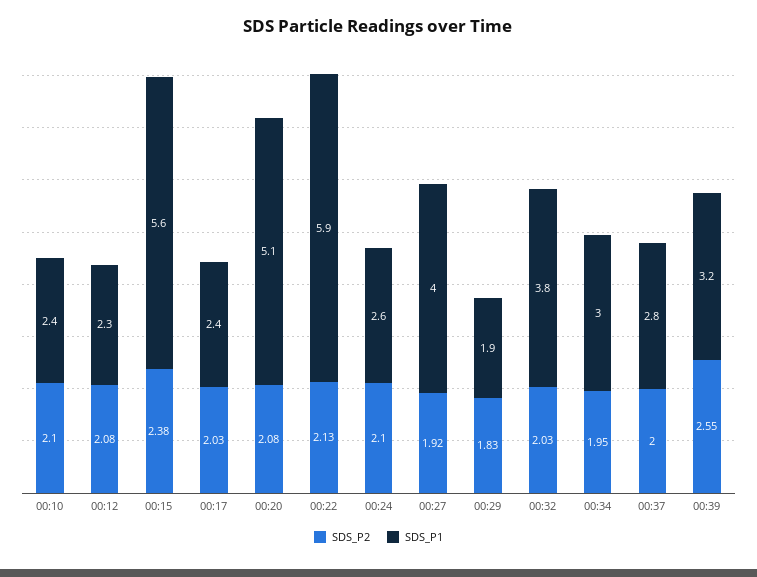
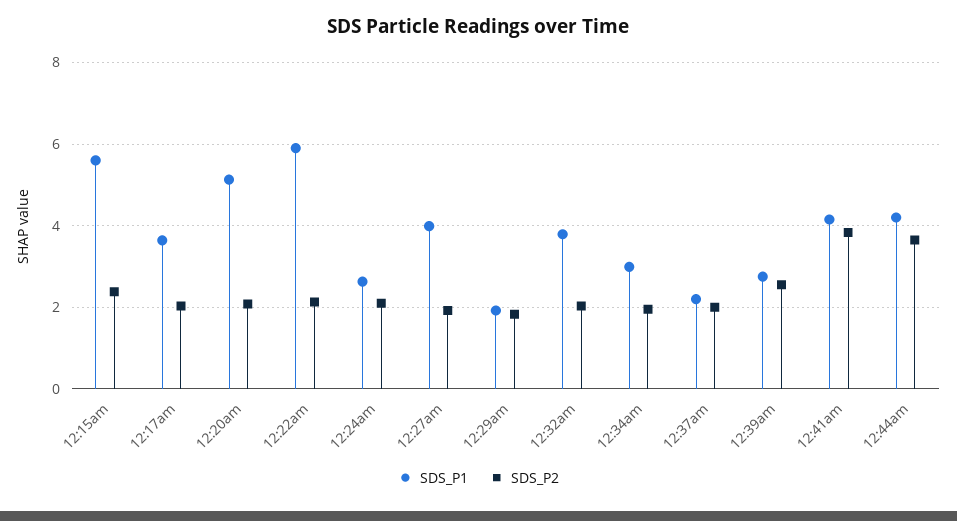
SDS_P2, 00:10: 2.1 -> none
SDS_P1, 00:10: 2.4 -> none
SDS_P2, 00:12: 2.08 -> none
SDS_P1, 00:12: 2.3 -> none
SDS_P1, 00:17: 2.4 -> 3.6
SDS_P1, 00:37: 2.8 -> 2.2
SDS_P1, 00:39: 3.2 -> 2.8
SDS_P1, 12:41am: none -> 4.2
SDS_P2, 12:41am: none -> 3.8
SDS_P1, 12:44am: none -> 4.2
SDS_P2, 12:44am: none -> 3.6

